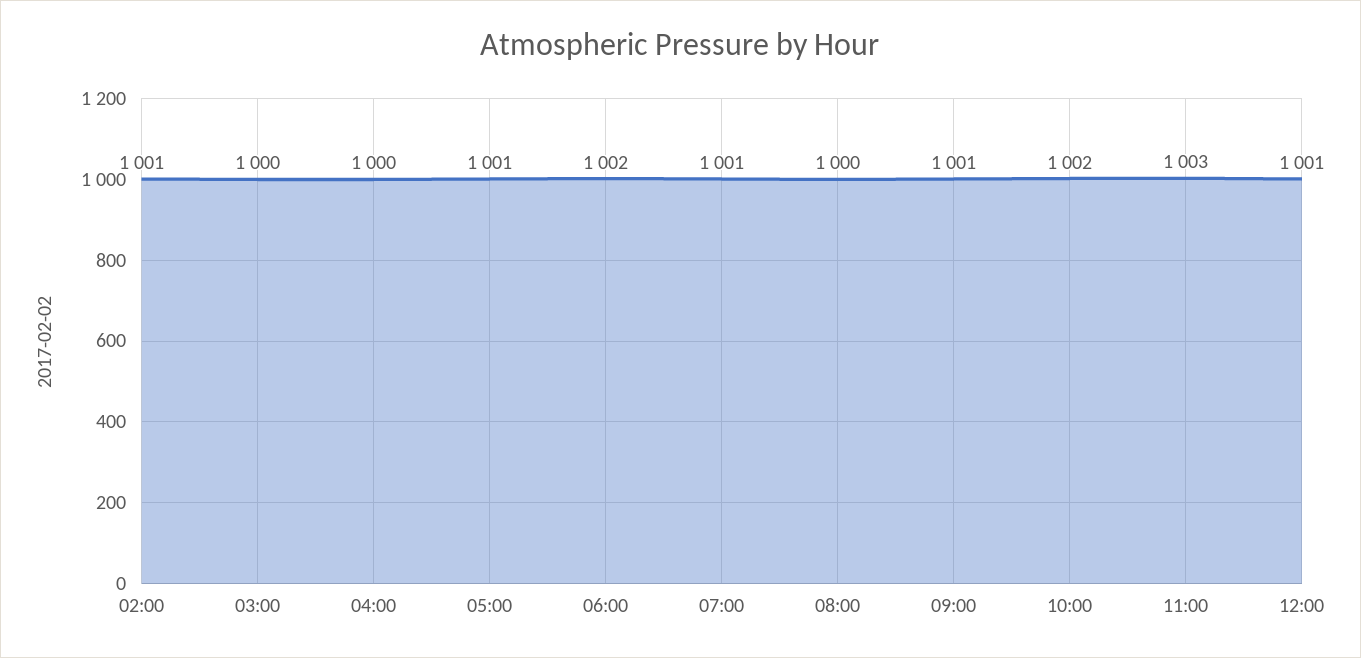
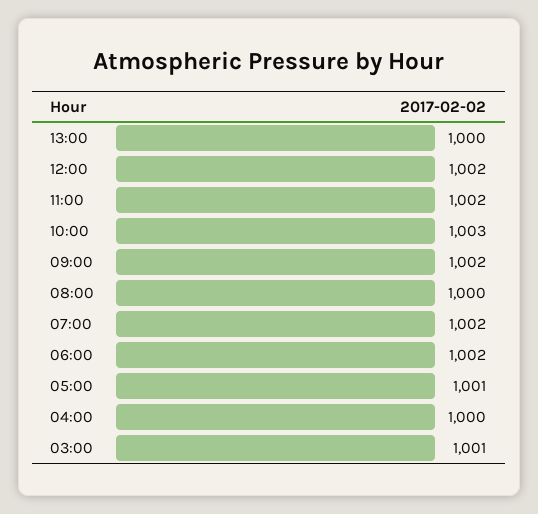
02:00: 1001 -> none
03:00: 1000 -> 1001
07:00: 1001 -> 1002
09:00: 1001 -> 1002
10:00: 1002 -> 1003
11:00: 1003 -> 1002
12:00: 1001 -> 1002
13:00: none -> 1000

